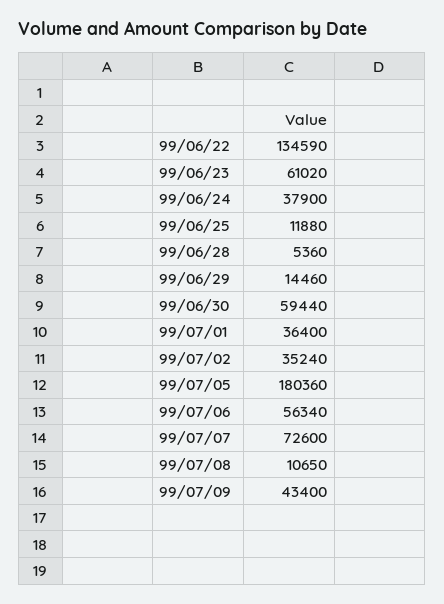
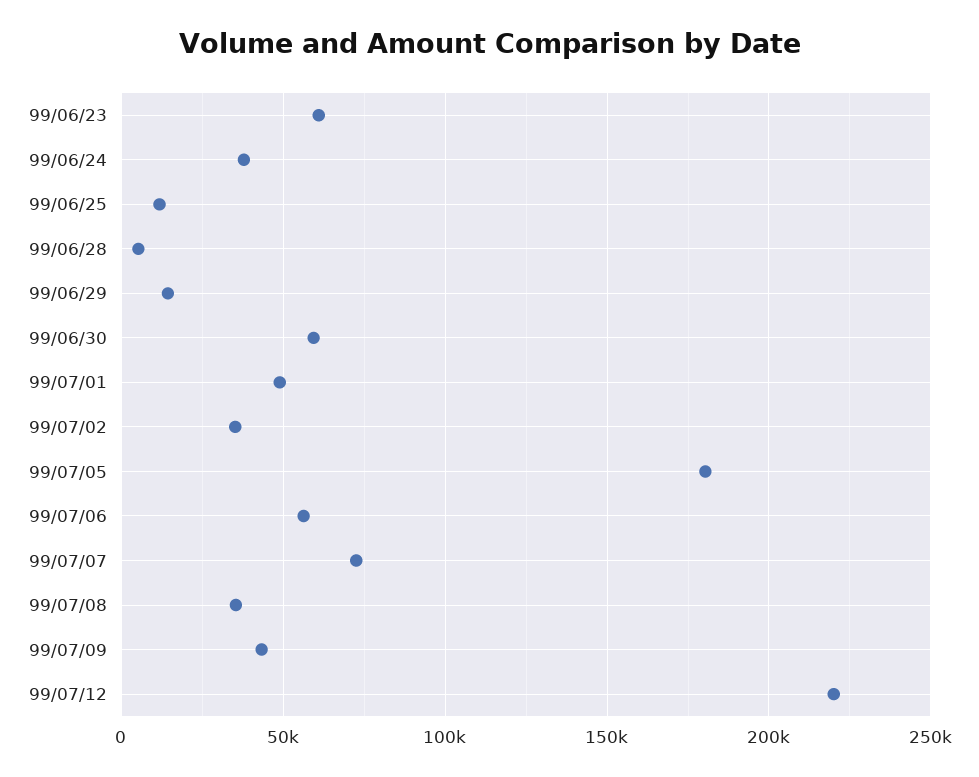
99/06/22: 134590 -> none
99/07/01: 36400 -> 50000
99/07/08: 10650 -> 35000
99/07/12: none -> 220000

